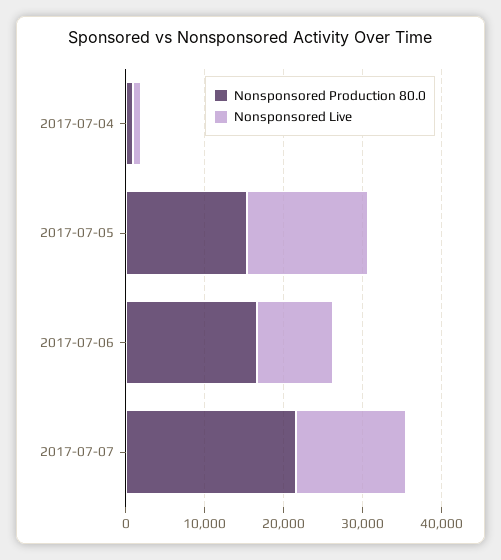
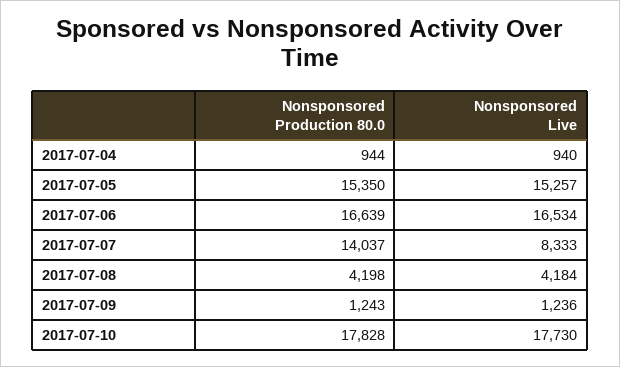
Nonsponsored Live, 2017-07-06: 10000 -> 16534
Nonsponsored Production 80.0, 2017-07-07: 22000 -> 14037
Nonsponsored Live, 2017-07-07: 14000 -> 8333
Nonsponsored Production 80.0, 2017-07-08: none -> 4198
Nonsponsored Live, 2017-07-08: none -> 4184
Nonsponsored Production 80.0, 2017-07-09: none -> 1243
Nonsponsored Live, 2017-07-09: none -> 1236
Nonsponsored Production 80.0, 2017-07-10: none -> 17828
Nonsponsored Live, 2017-07-10: none -> 17730

